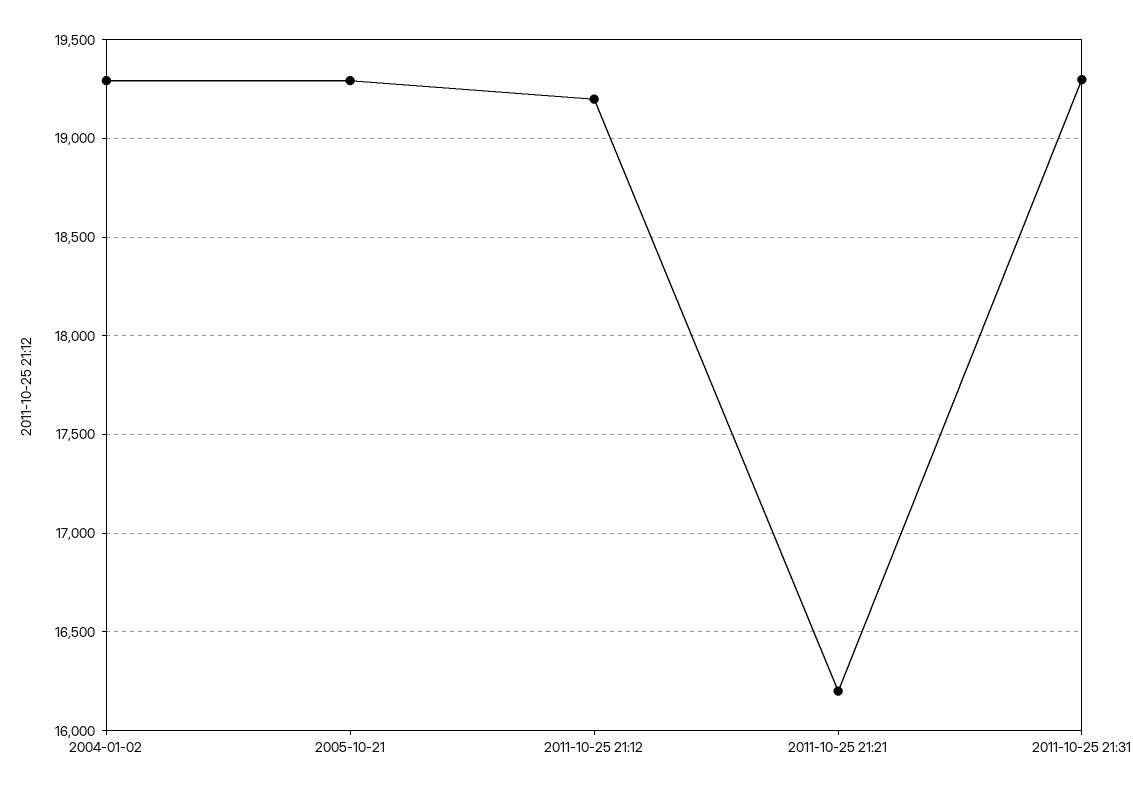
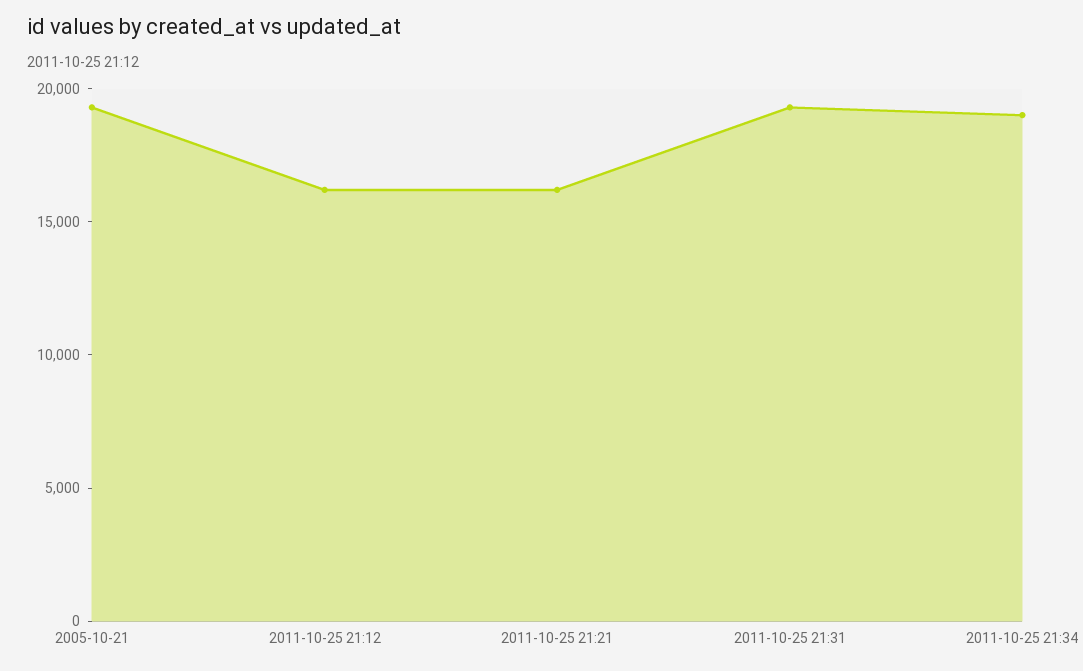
2004-01-02: 19300 -> none
2011-10-25 21:12: 19200 -> 16000
2011-10-25 21:34: none -> 19000

